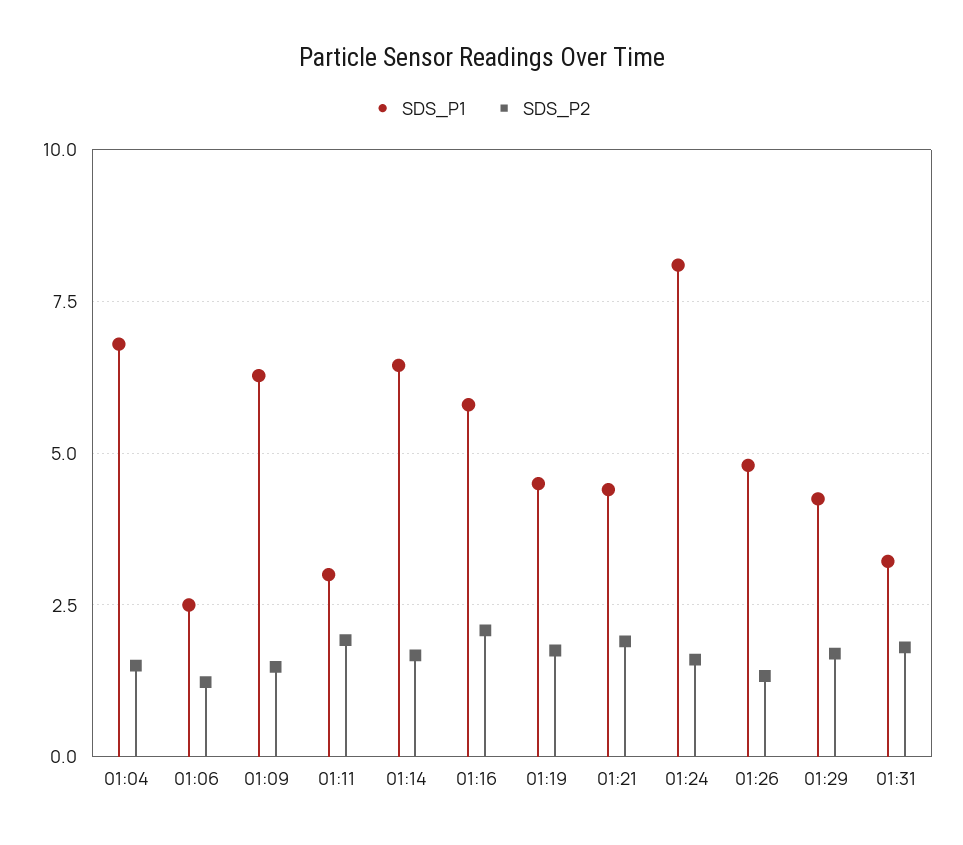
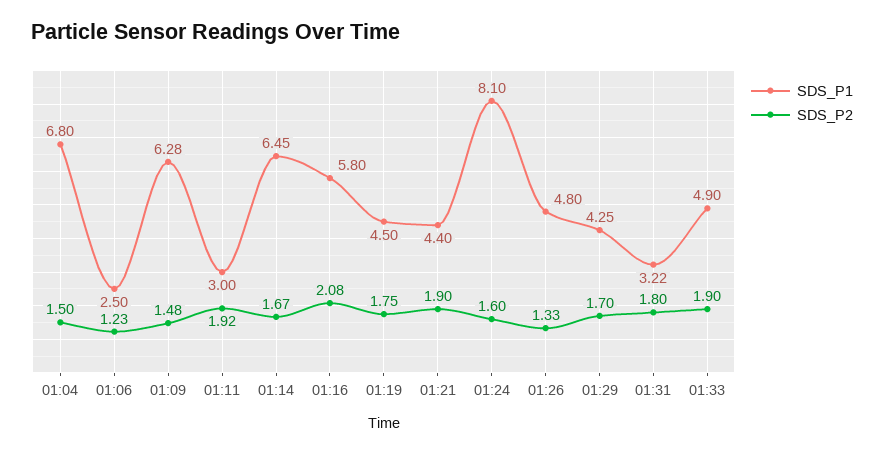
SDS_P1, 01:33: none -> 4.9
SDS_P2, 01:33: none -> 1.9

